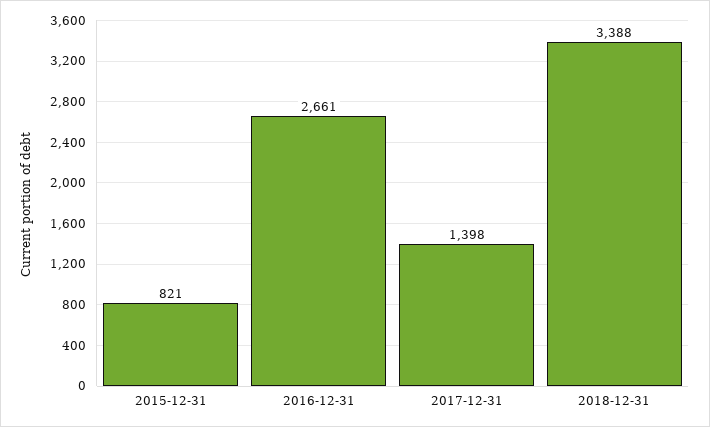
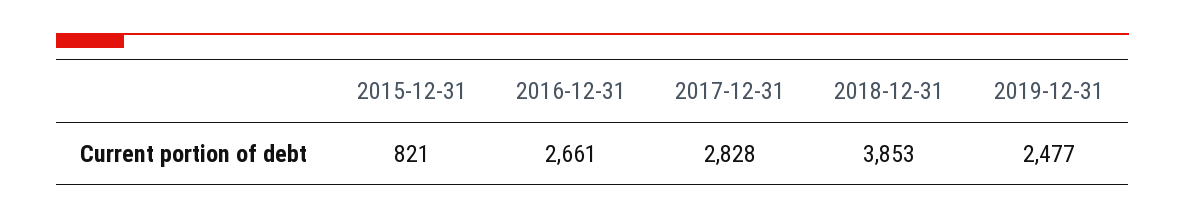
2017-12-31: 1398 -> 2828
2018-12-31: 3388 -> 3853
2019-12-31: none -> 2477

